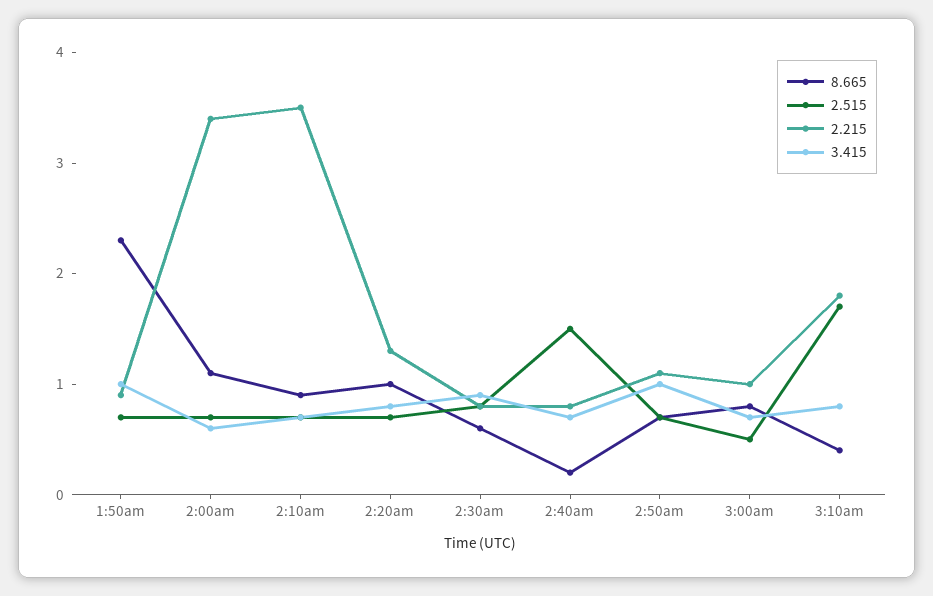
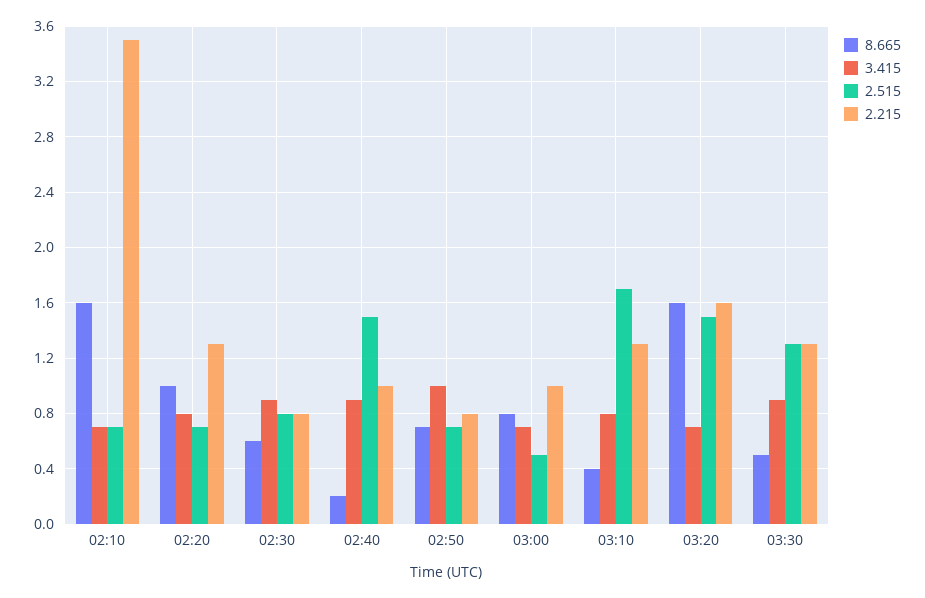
8.665, 1:50am: 2.3 -> none
2.515, 1:50am: 0.7 -> none
2.215, 1:50am: 0.9 -> none
3.415, 1:50am: 1 -> none
8.665, 2:00am: 1.1 -> none
2.515, 2:00am: 0.7 -> none
2.215, 2:00am: 3.4 -> none
3.415, 2:00am: 0.6 -> none
8.665, 2:10am: 0.9 -> 1.6
2.215, 2:40am: 0.8 -> 1
3.415, 2:40am: 0.7 -> 0.9
2.215, 2:50am: 1.1 -> 0.8
2.215, 3:10am: 1.8 -> 1.3
8.665, 03:20: none -> 1.6
3.415, 03:20: none -> 0.7
2.515, 03:20: none -> 1.5
2.215, 03:20: none -> 1.6
8.665, 03:30: none -> 0.5
3.415, 03:30: none -> 0.9
2.515, 03:30: none -> 1.3
2.215, 03:30: none -> 1.3

